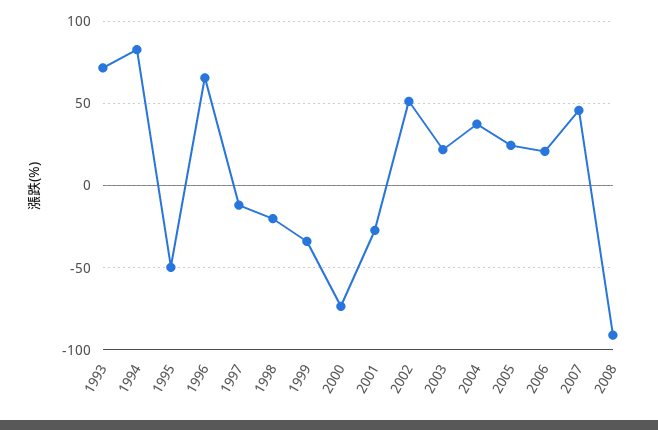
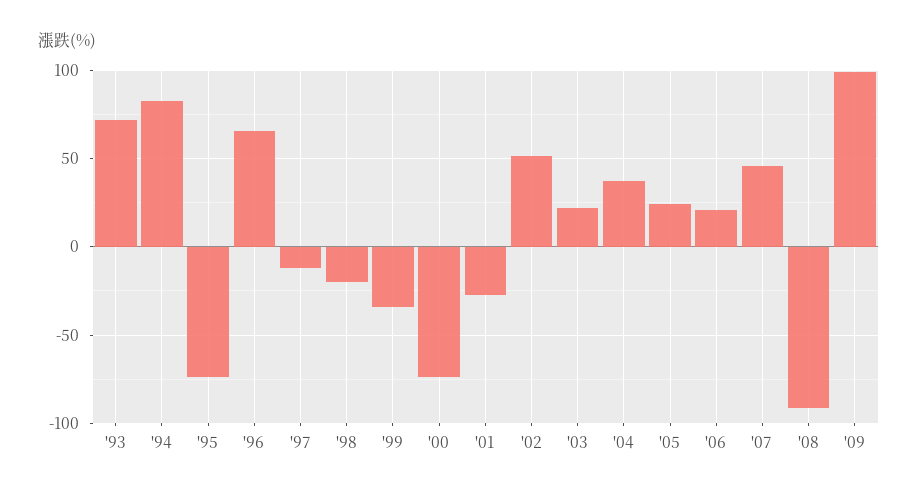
1995: -50 -> -75
'09: none -> 100

